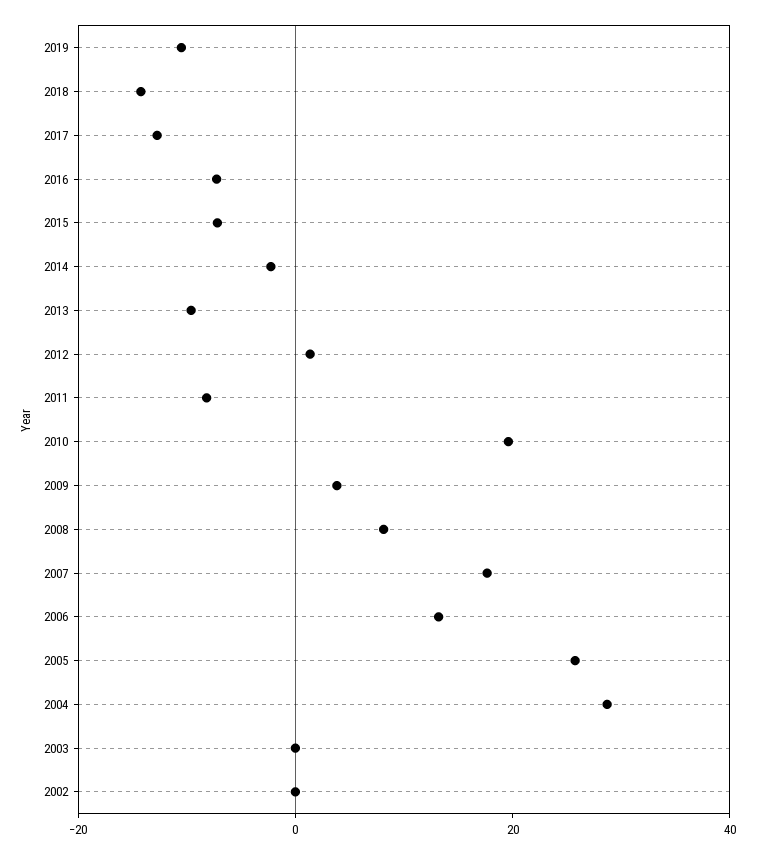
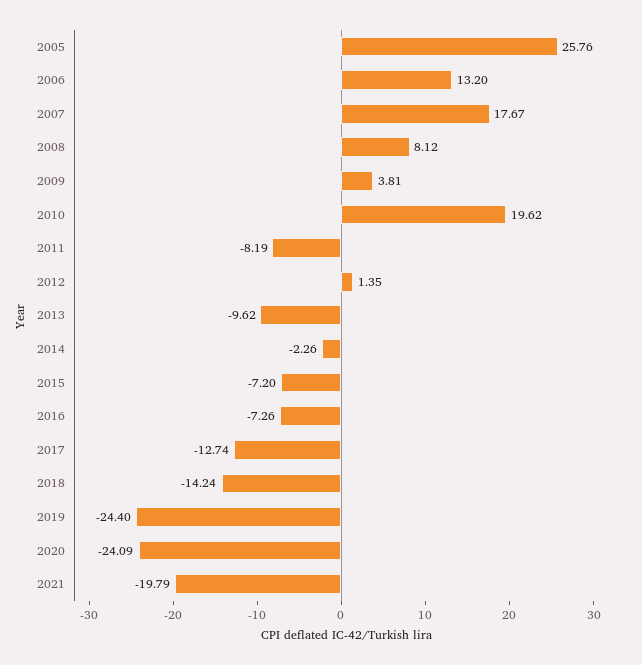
2019: -10 -> -24.4
2004: 30 -> none
2003: 0 -> none
2002: 0 -> none
2020: none -> -24.09
2021: none -> -19.79

